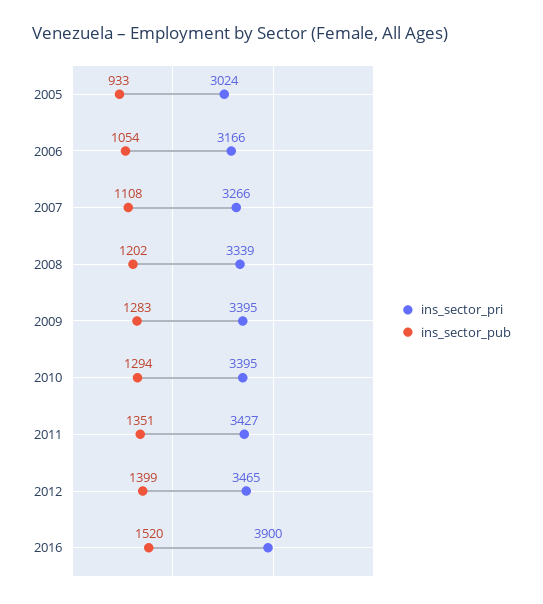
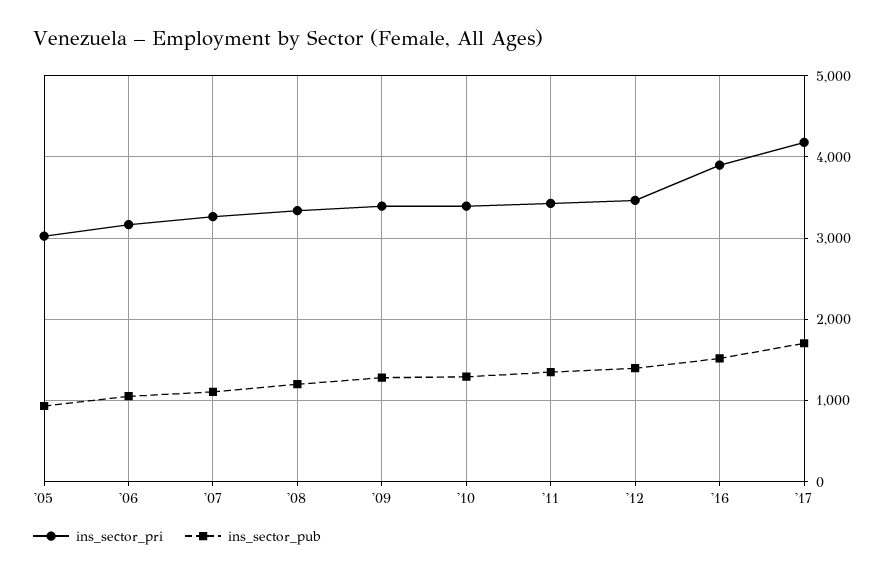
ins_sector_pri, '17: none -> 4200
ins_sector_pub, '17: none -> 1700

